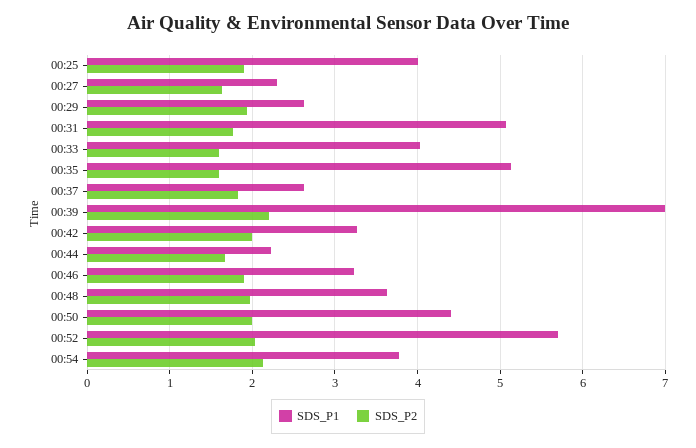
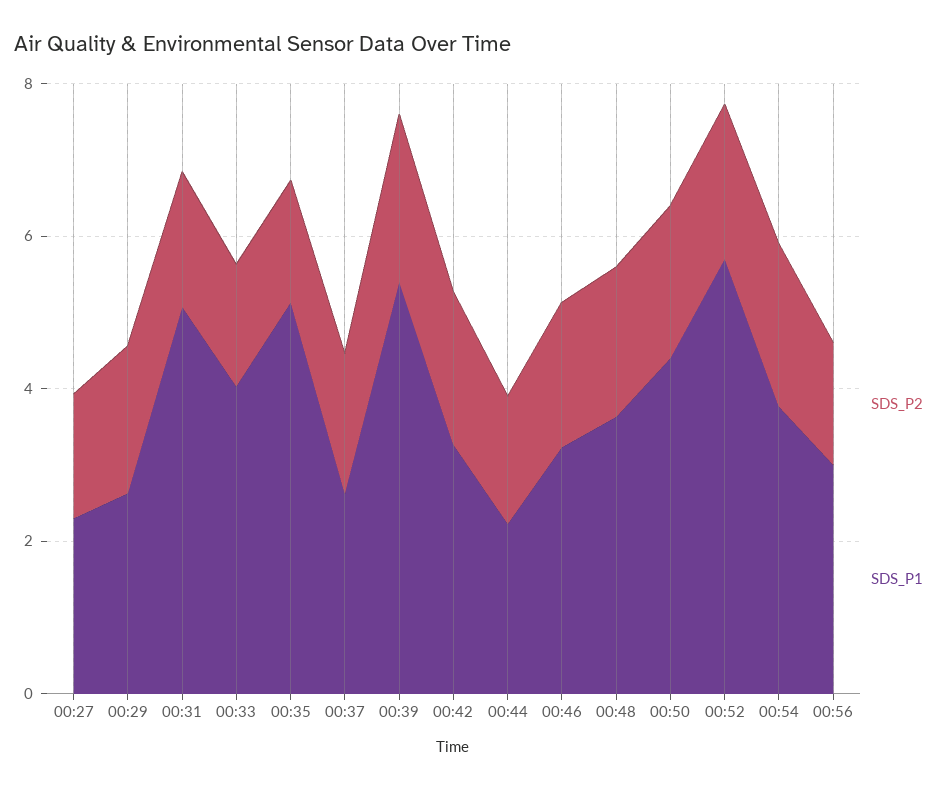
SDS_P1, 00:25: 4 -> none
SDS_P2, 00:25: 1.9 -> none
SDS_P1, 00:39: 7 -> 5.5
SDS_P2, 00:56: none -> 1.5
SDS_P1, 00:56: none -> 3

